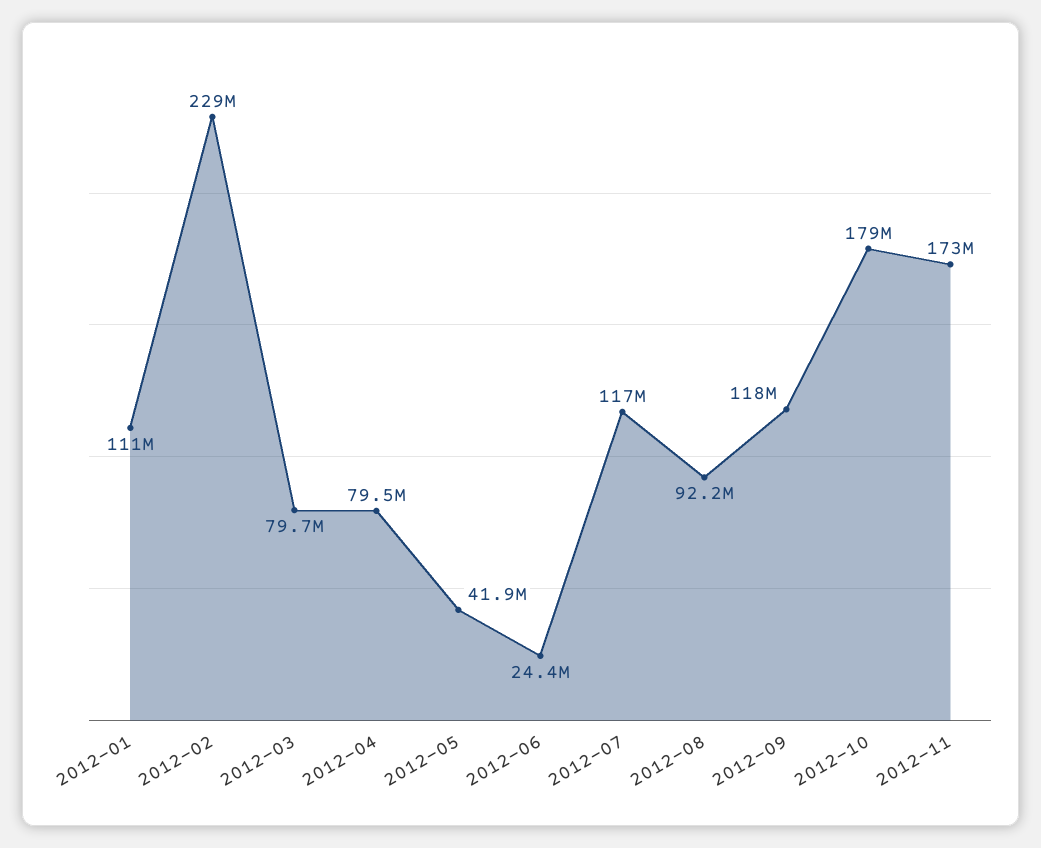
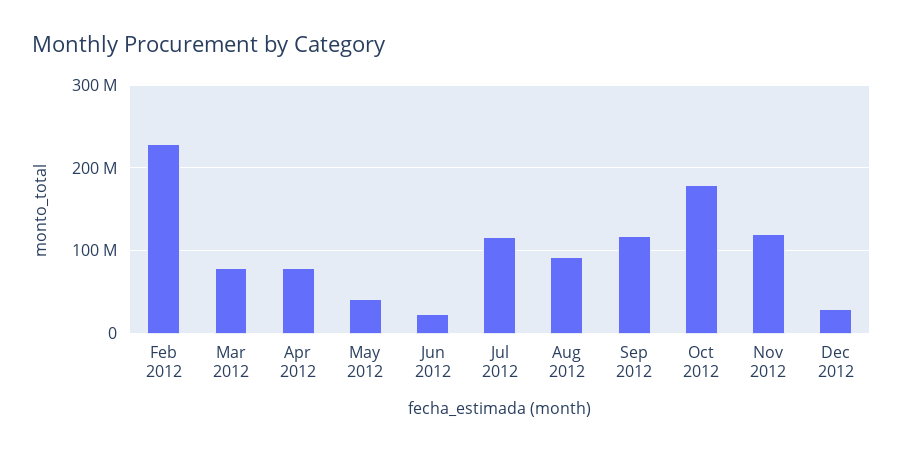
2012-01: 111000000 -> none
2012-11: 173000000 -> 120000000
Dec 2012: none -> 30000000

